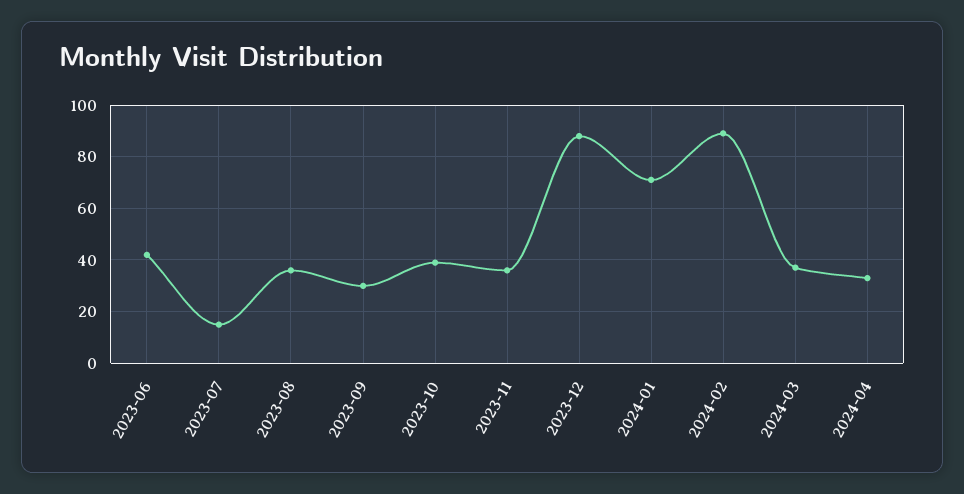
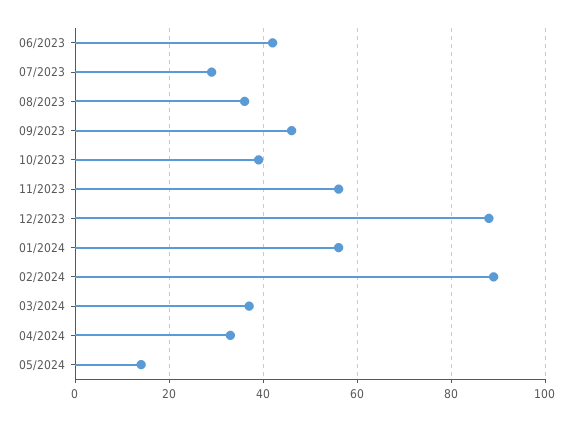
2023-07: 15 -> 30
2023-09: 30 -> 45
2023-11: 35 -> 55
2024-01: 70 -> 55
05/2024: none -> 15

